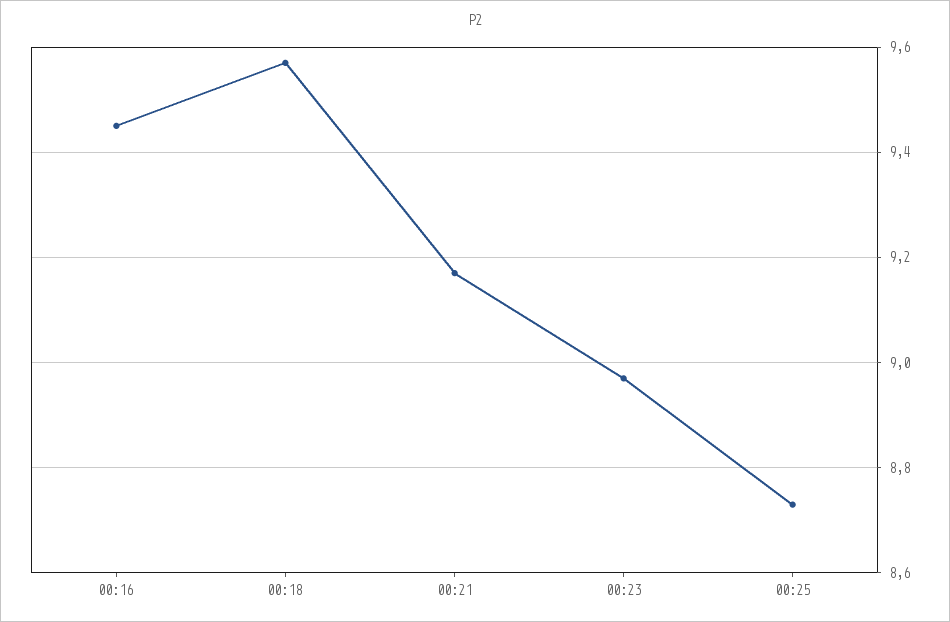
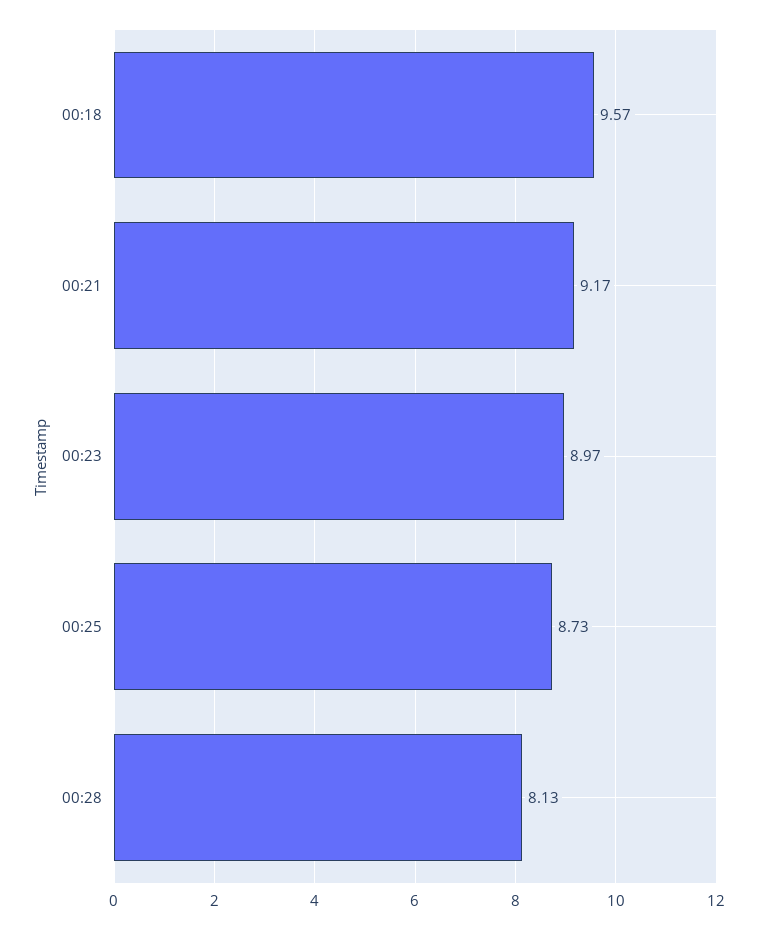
00:16: 9.45 -> none
00:28: none -> 8.13

